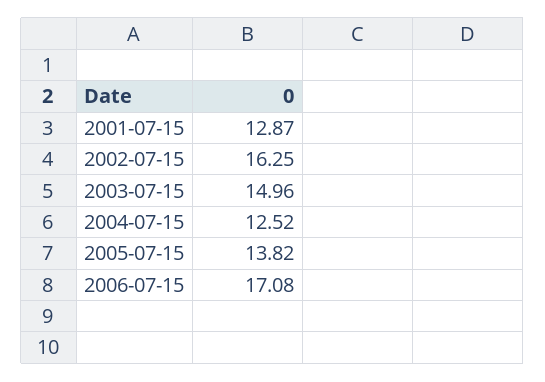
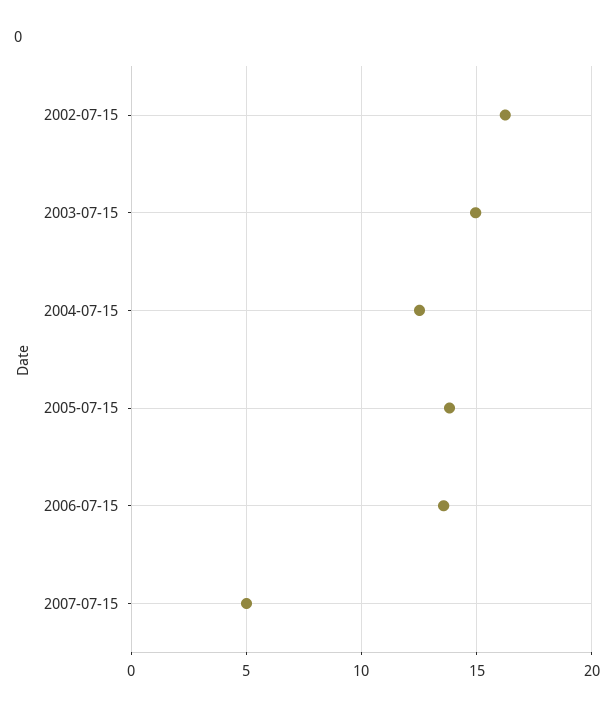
2001-07-15: 12.87 -> none
2006-07-15: 17.08 -> 13.5
2007-07-15: none -> 5

